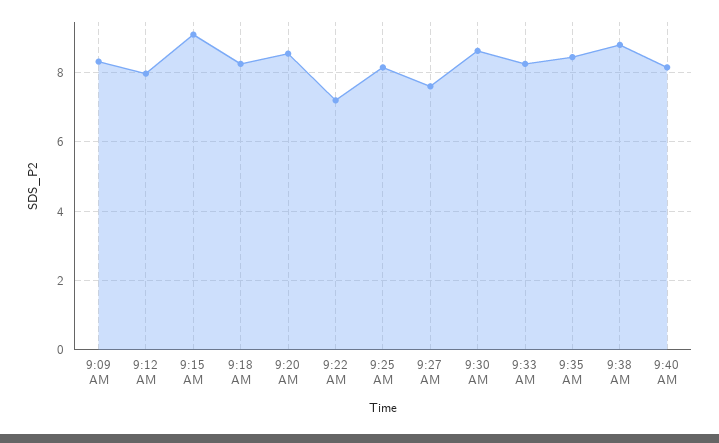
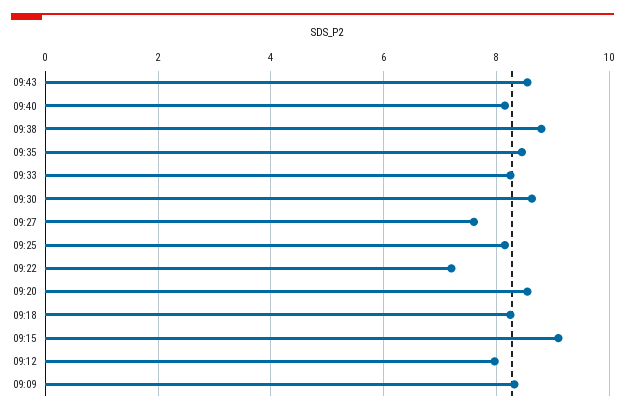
09:43: none -> 8.6

